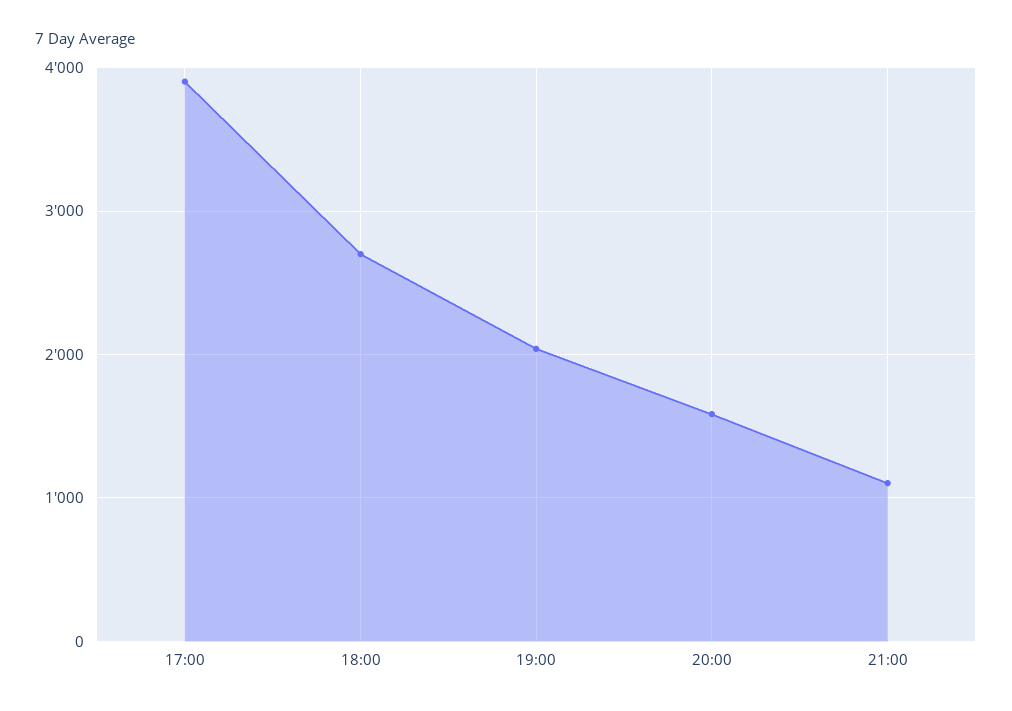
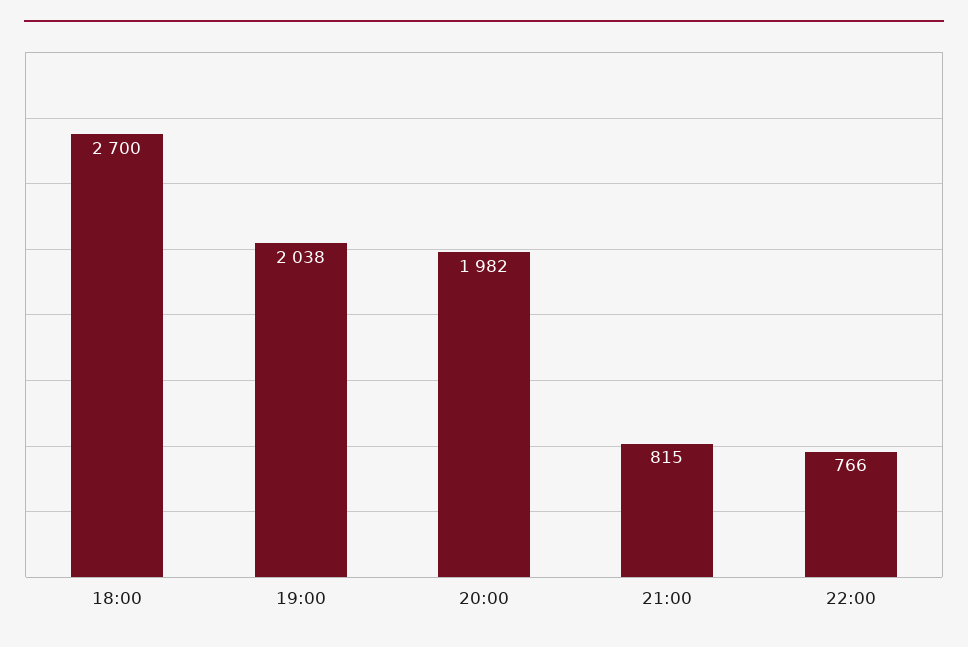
17:00: 3900 -> none
20:00: 1600 -> 1982
21:00: 1100 -> 815
22:00: none -> 766

